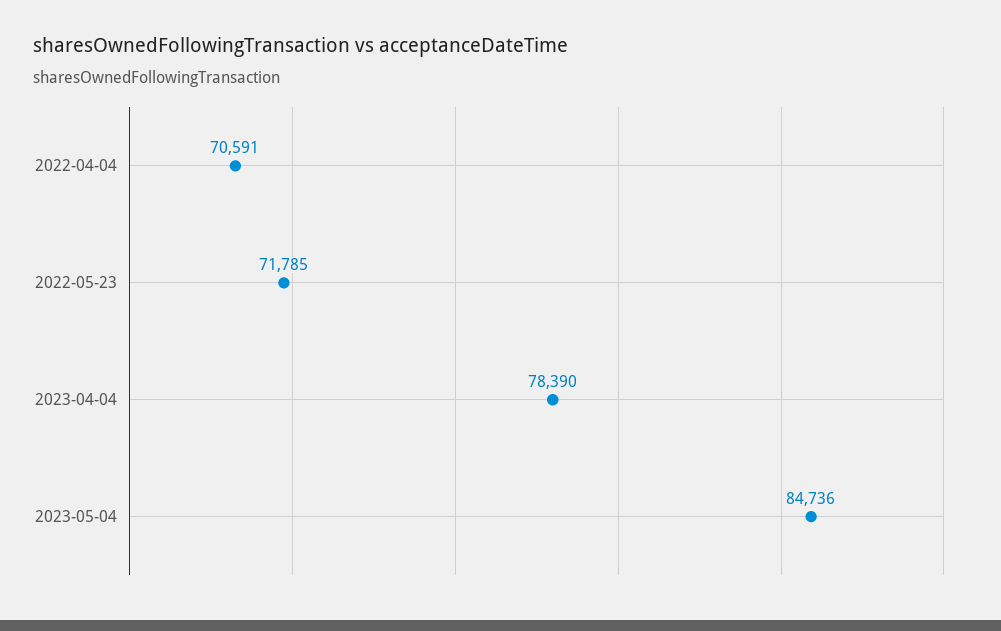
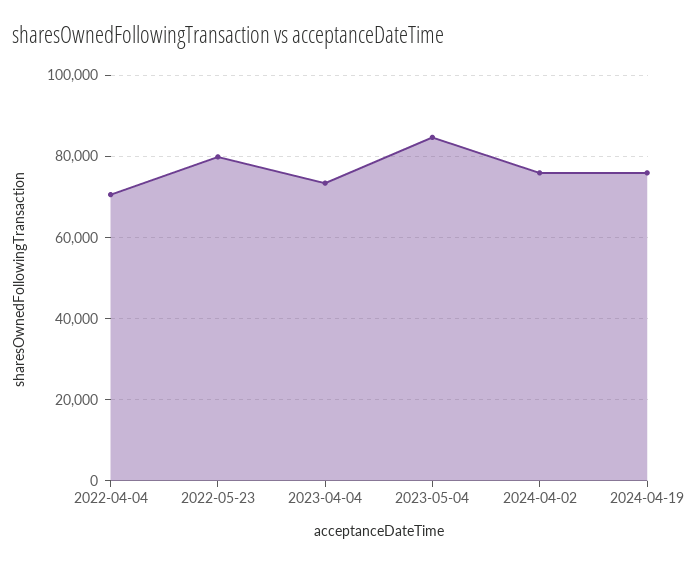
2022-05-23: 71785 -> 80000
2023-04-04: 78390 -> 74000
2024-04-02: none -> 76000
2024-04-19: none -> 76000

